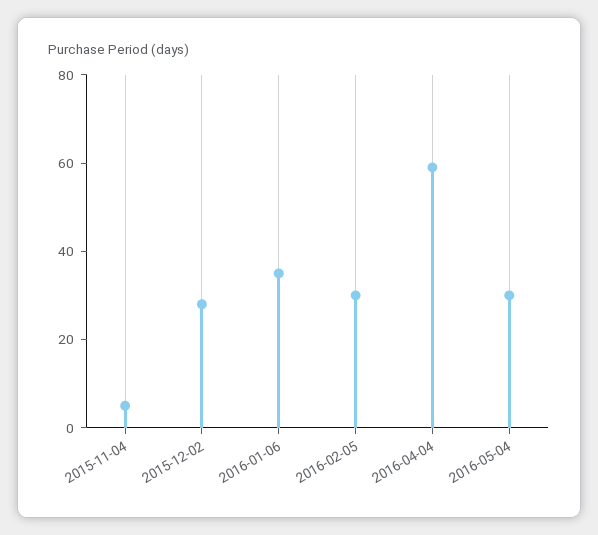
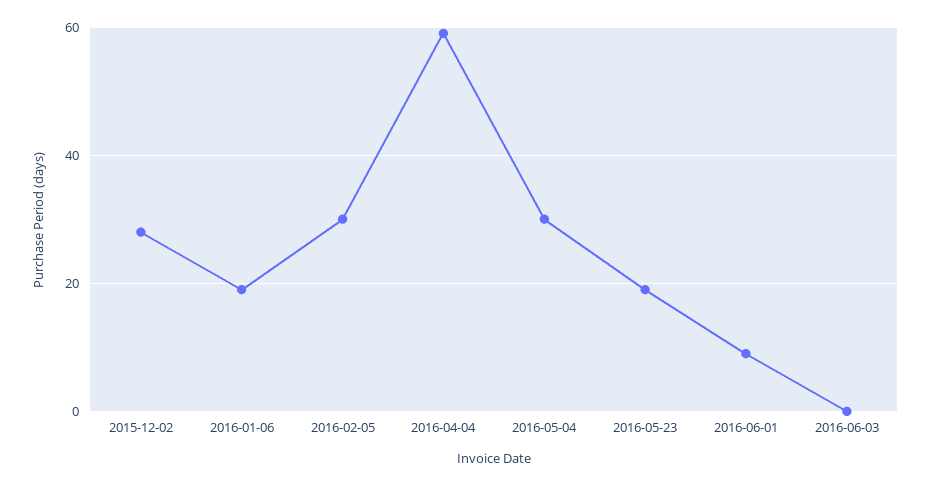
2015-11-04: 5 -> none
2016-01-06: 35 -> 20
2016-05-23: none -> 20
2016-06-01: none -> 10
2016-06-03: none -> 0

